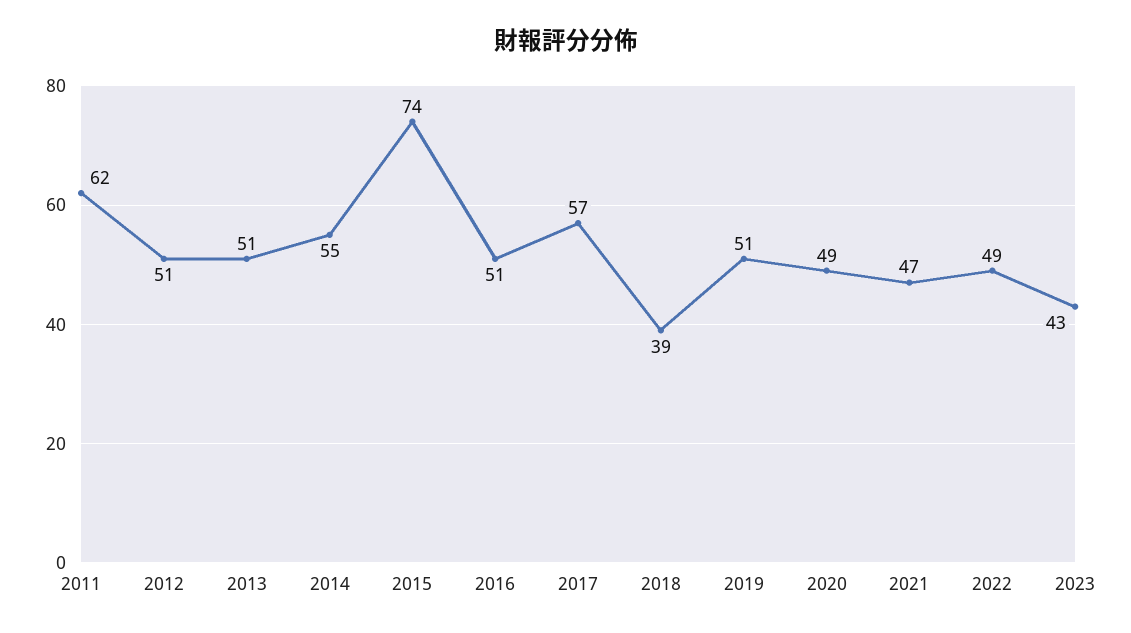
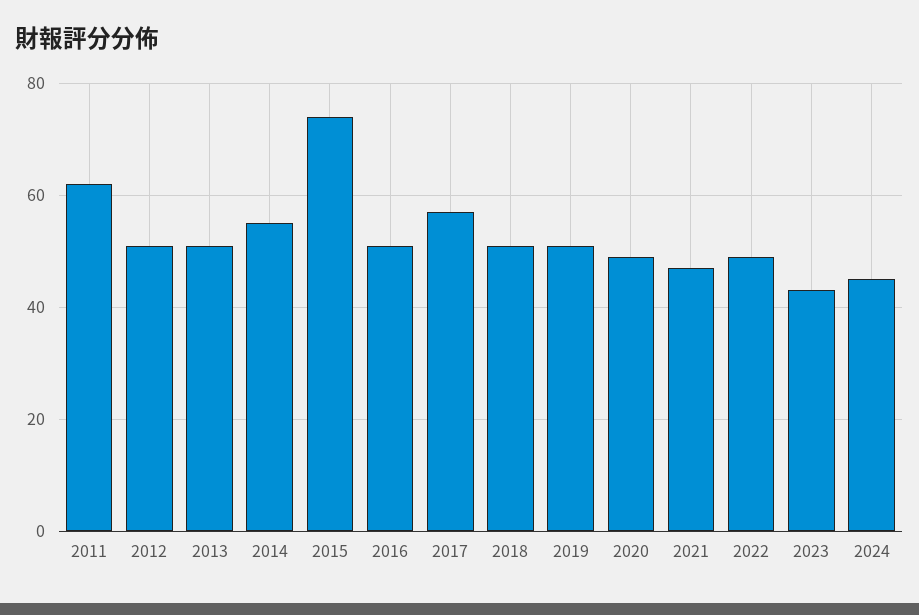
2018: 39 -> 50
2024: none -> 45

